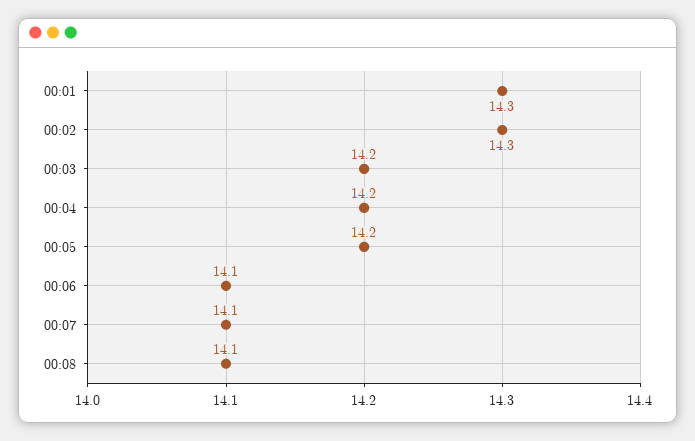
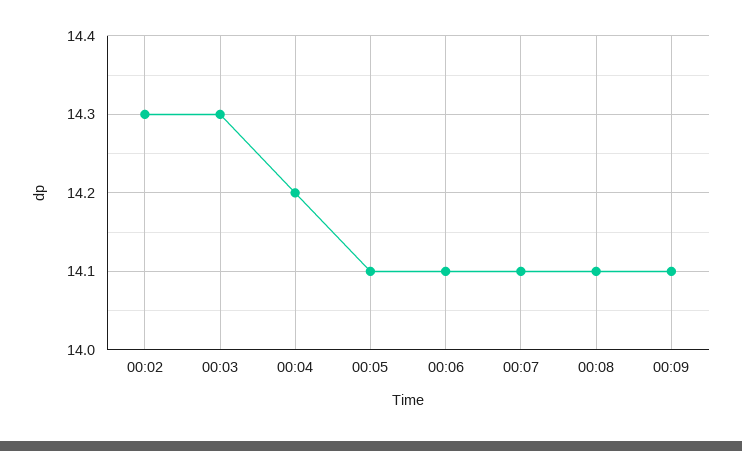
00:01: 14.3 -> none
00:03: 14.2 -> 14.3
00:05: 14.2 -> 14.1
00:09: none -> 14.1

